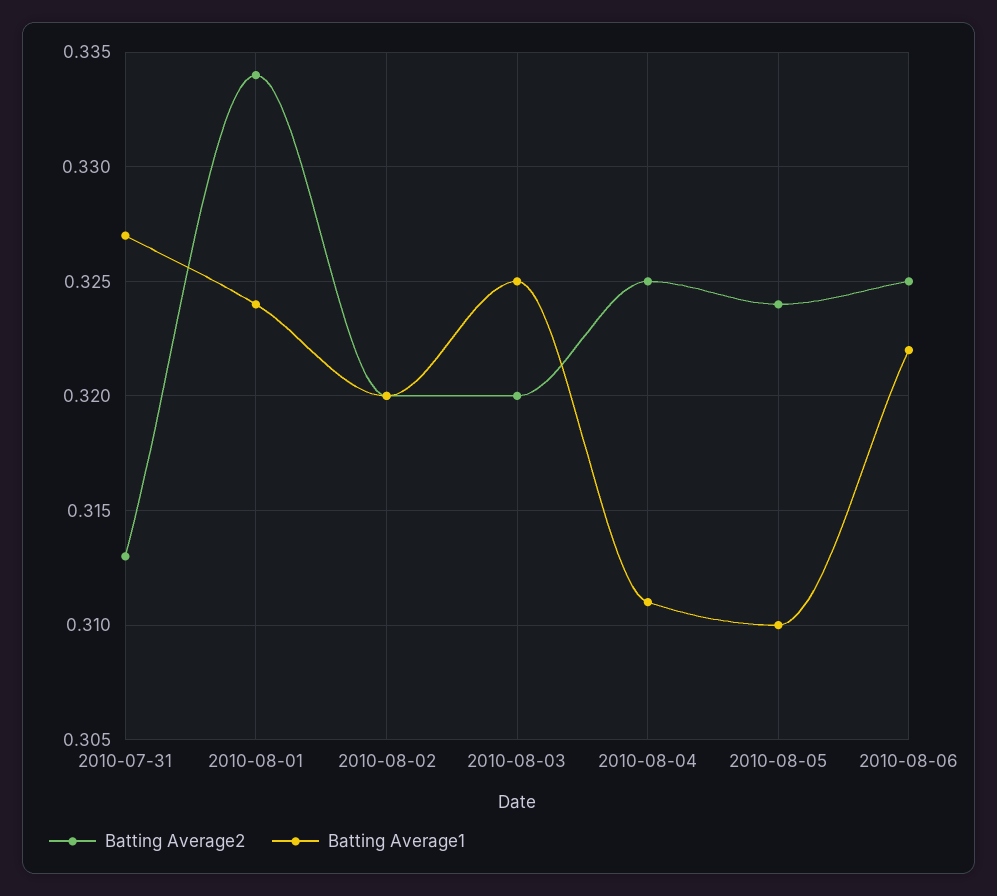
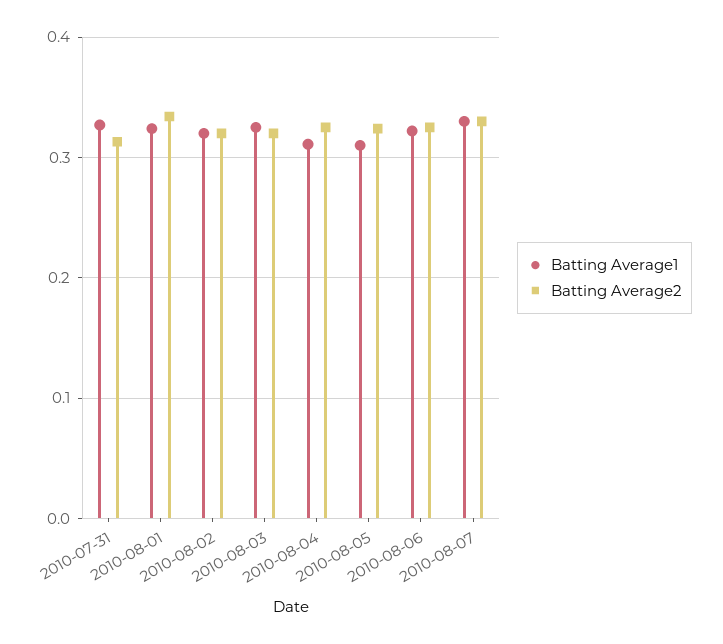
Batting Average1, 2010-08-07: none -> 0.33
Batting Average2, 2010-08-07: none -> 0.33

